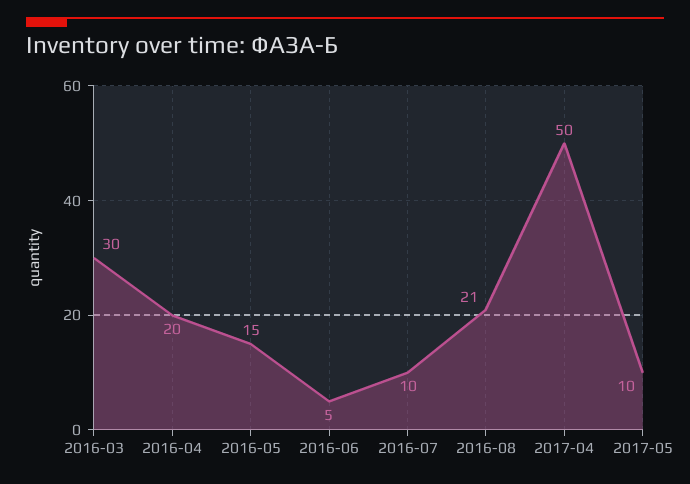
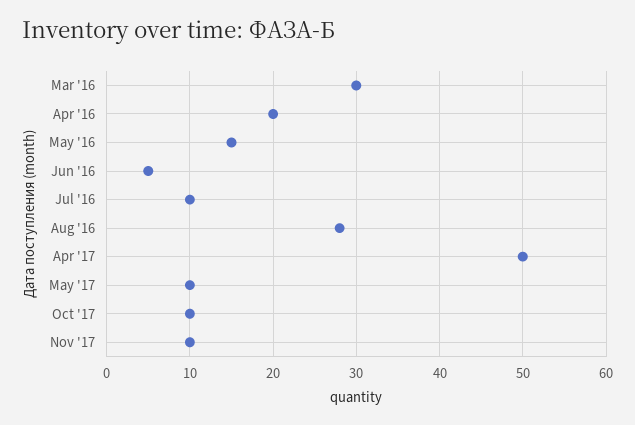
2016-08: 21 -> 28
Oct '17: none -> 10
Nov '17: none -> 10

